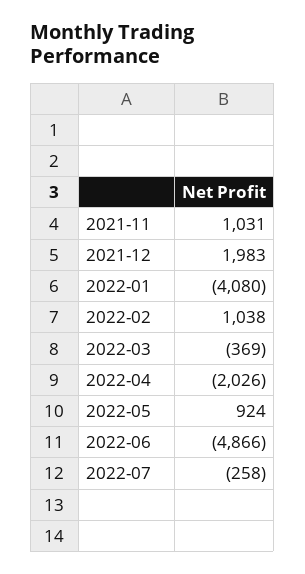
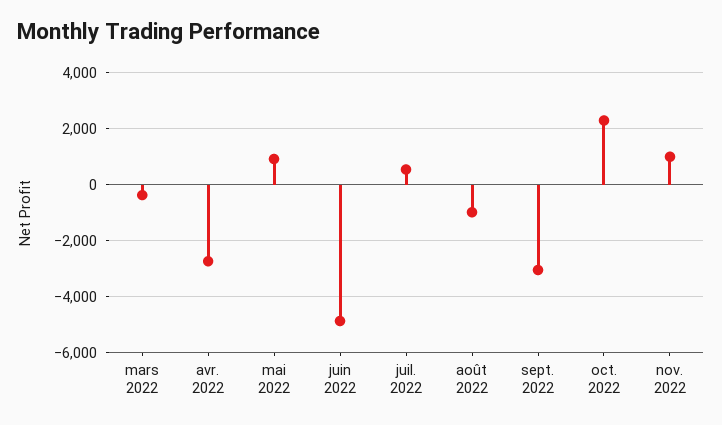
2021-11: 1031 -> none
2021-12: 1983 -> none
2022-01: -4080 -> none
2022-02: 1038 -> none
2022-04: -2026 -> -2750
2022-07: -258 -> 500
août 2022: none -> -1000
sept. 2022: none -> -3000
oct. 2022: none -> 2250
nov. 2022: none -> 1000

